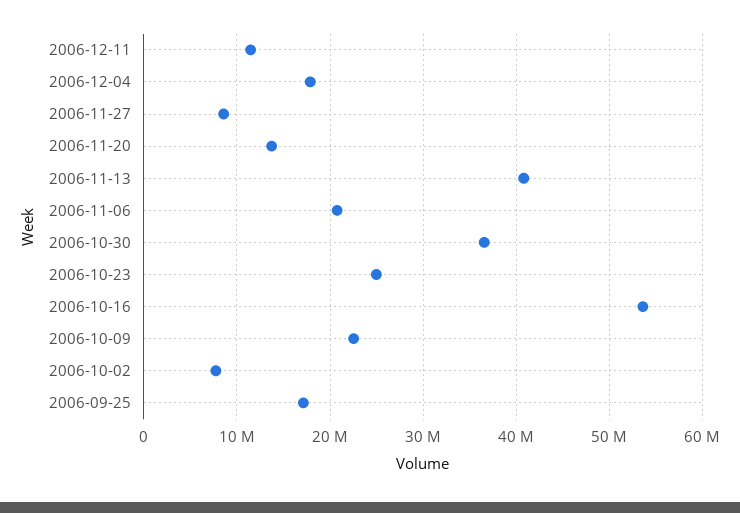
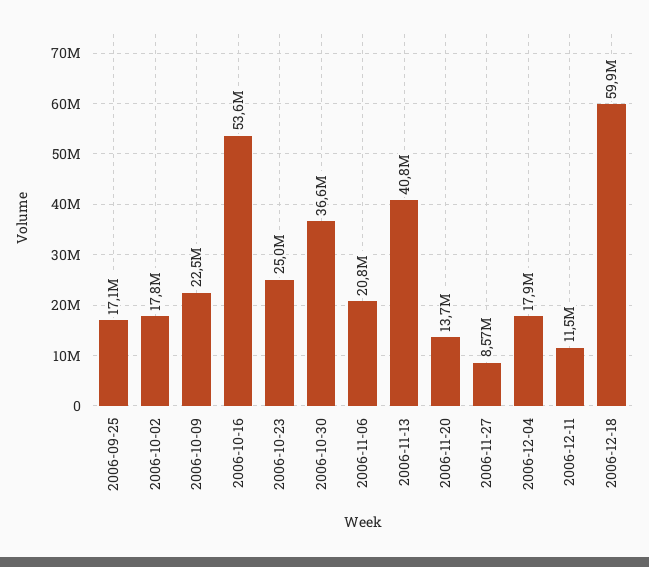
2006-10-02: 8000000 -> 17800000
2006-12-18: none -> 59900000

